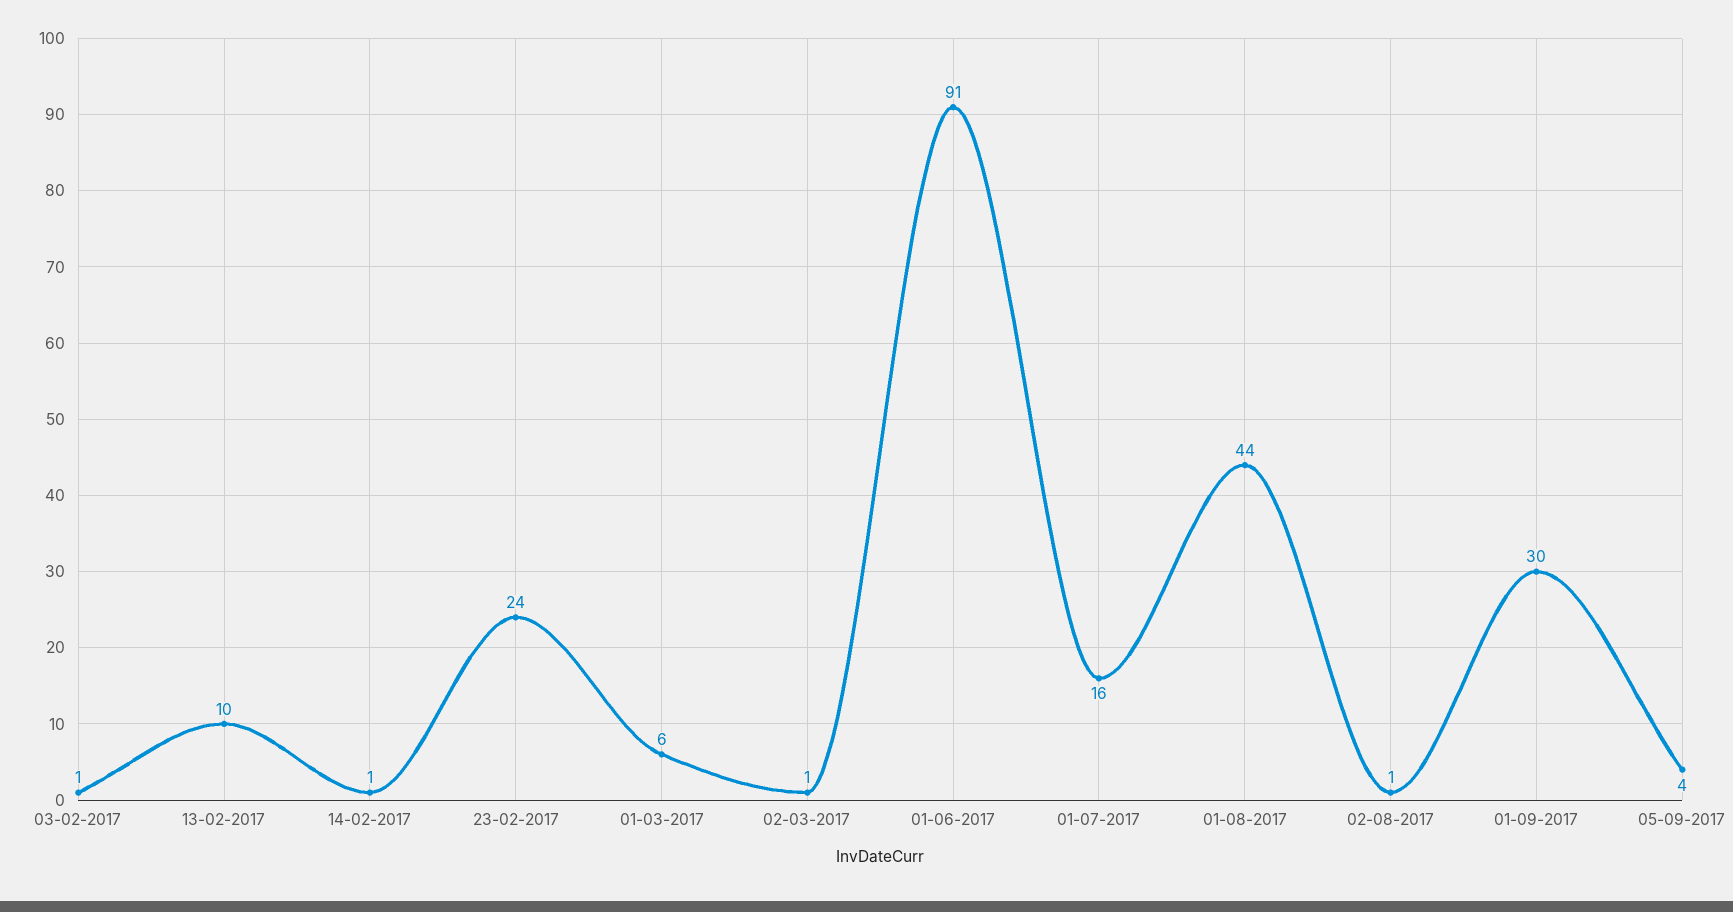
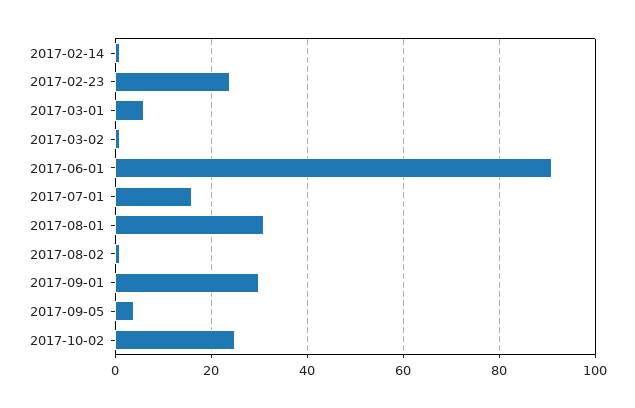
03-02-2017: 1 -> none
13-02-2017: 10 -> none
01-08-2017: 44 -> 30
2017-10-02: none -> 25

